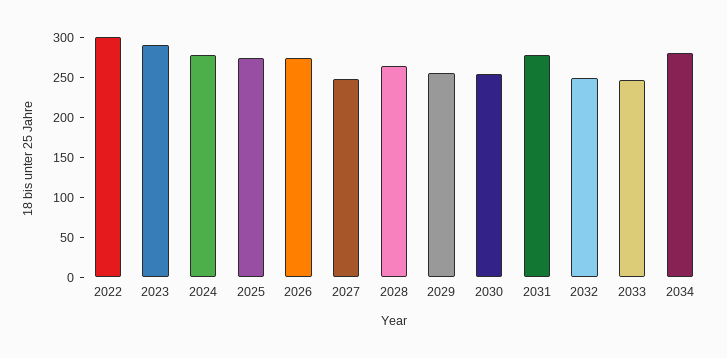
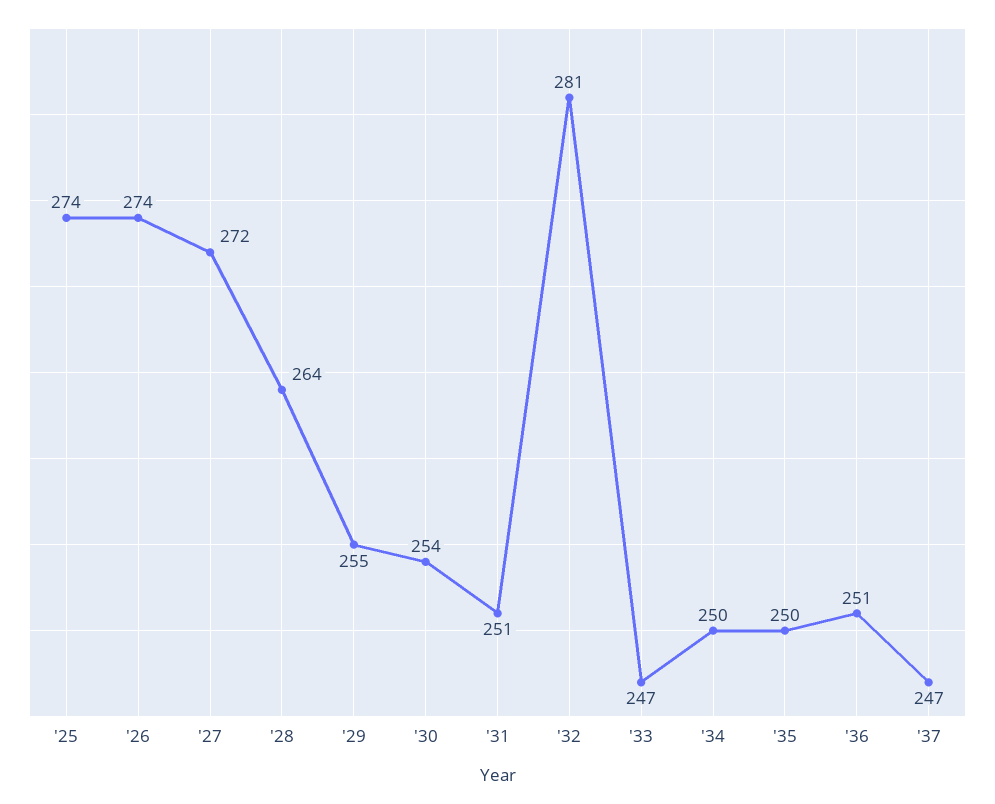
2022: 300 -> none
2023: 290 -> none
2024: 280 -> none
2027: 250 -> 272
2031: 280 -> 251
2032: 250 -> 281
2034: 280 -> 250
'35: none -> 250
'36: none -> 251
'37: none -> 247

